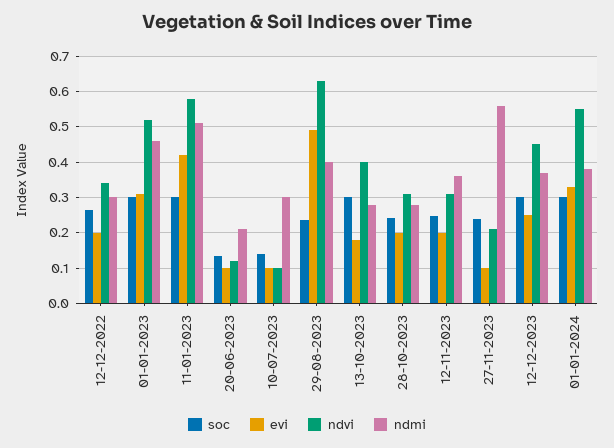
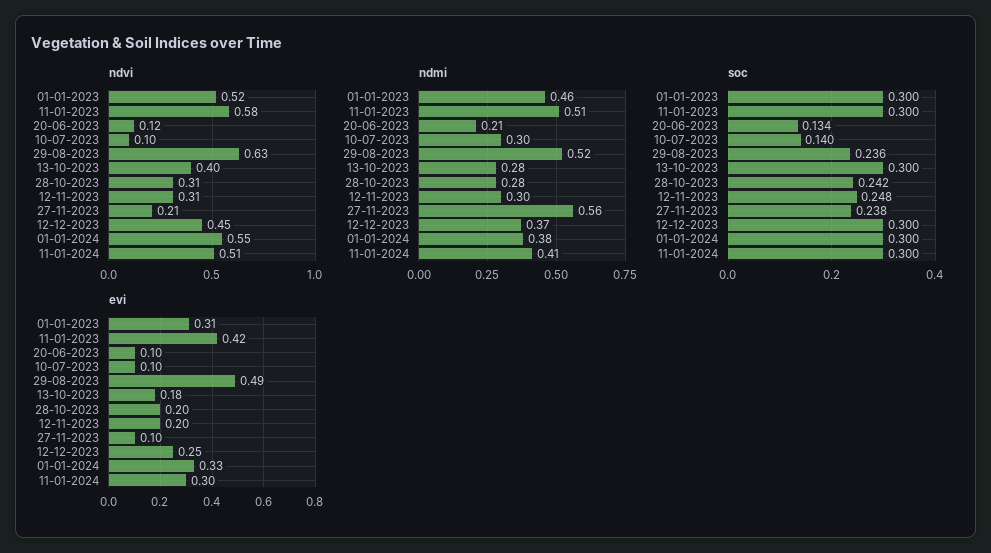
soc, 12-12-2022: 0.26 -> none
evi, 12-12-2022: 0.2 -> none
ndvi, 12-12-2022: 0.34 -> none
ndmi, 12-12-2022: 0.3 -> none
ndmi, 29-08-2023: 0.4 -> 0.52
ndmi, 12-11-2023: 0.36 -> 0.3
ndvi, 11-01-2024: none -> 0.51
ndmi, 11-01-2024: none -> 0.41
soc, 11-01-2024: none -> 0.3
evi, 11-01-2024: none -> 0.3

